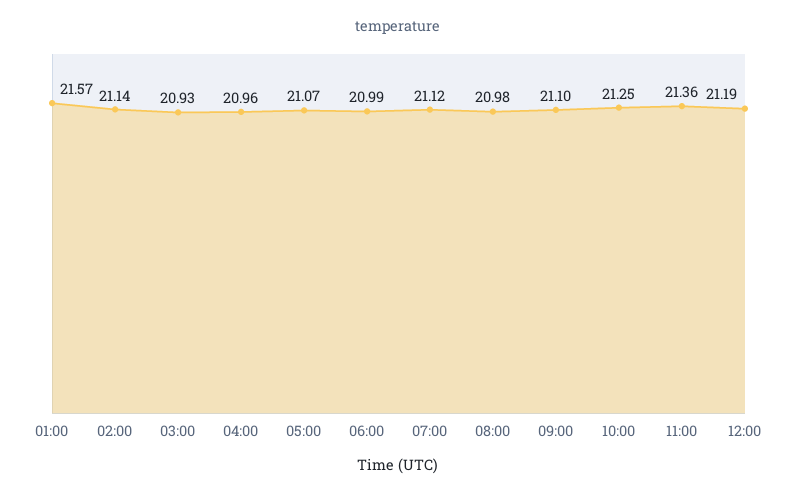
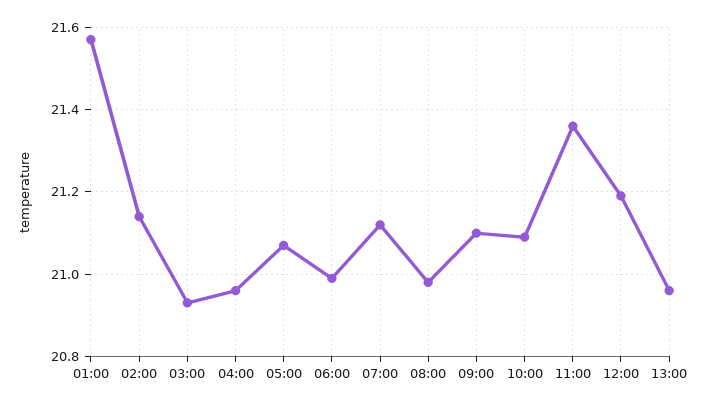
10:00: 21.25 -> 21.1
13:00: none -> 20.95

